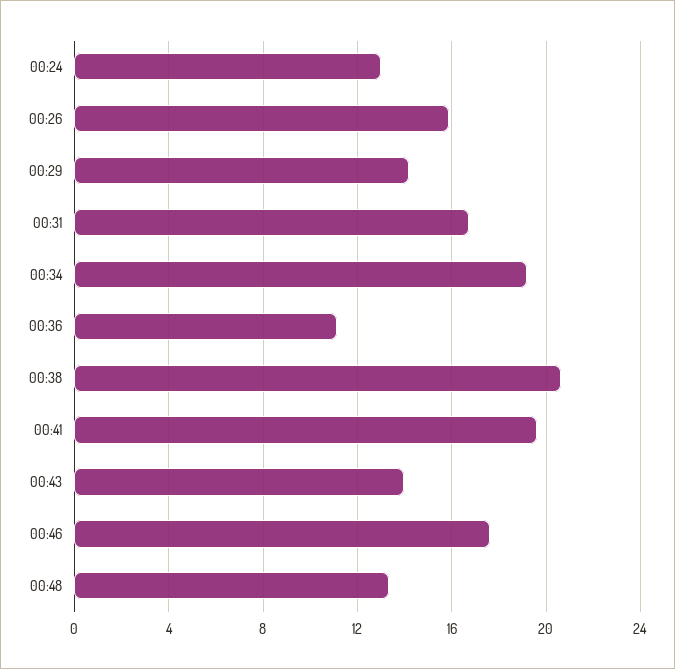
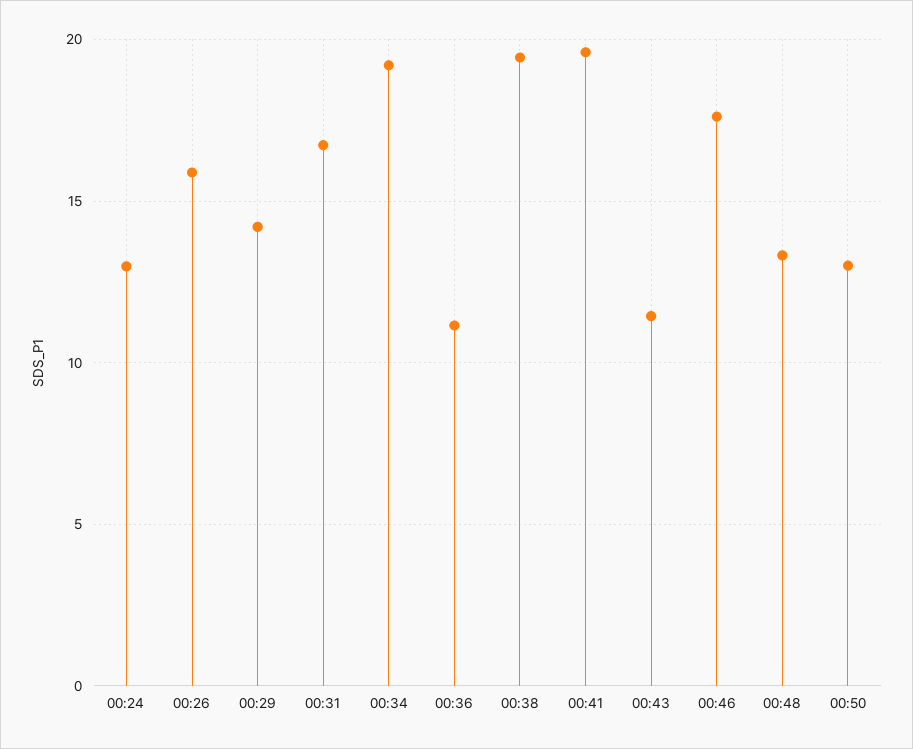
00:38: 20.5 -> 19.5
00:43: 14 -> 11.5
00:50: none -> 13

